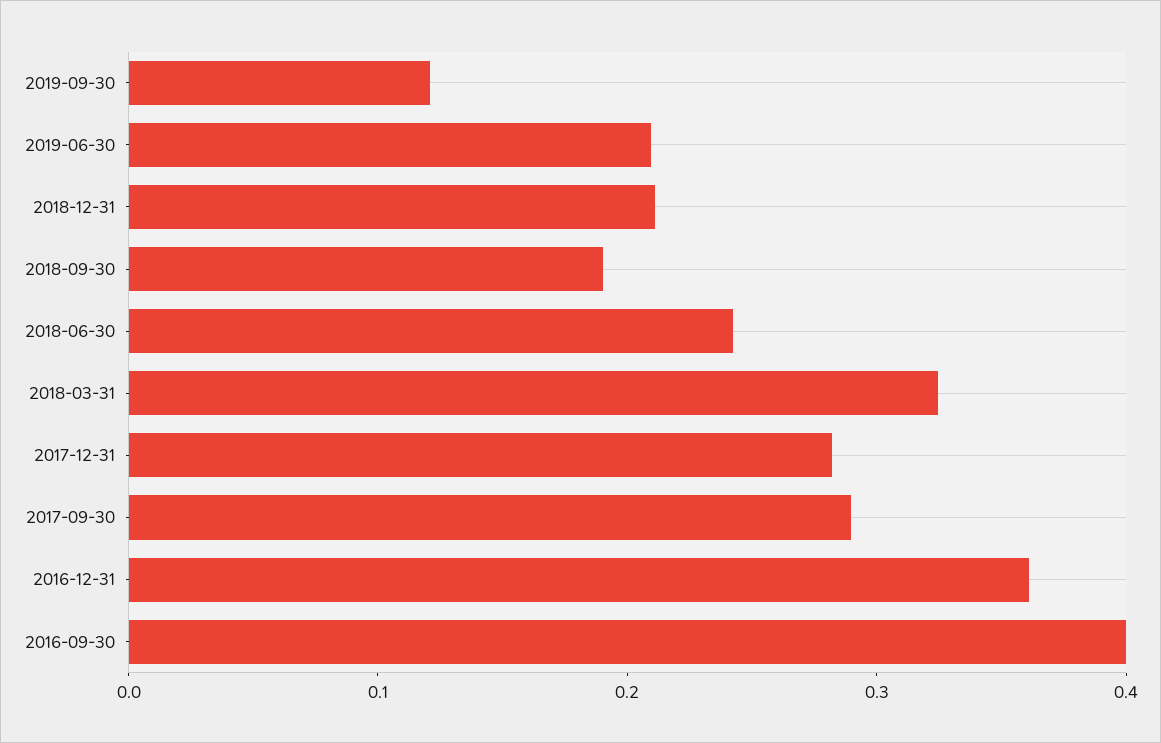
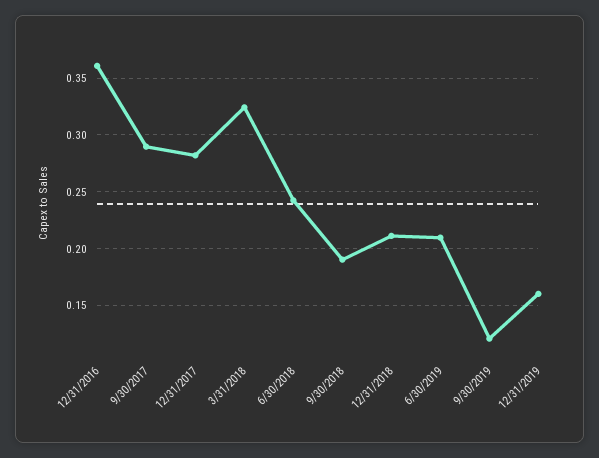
2016-09-30: 0.4 -> none
12/31/2019: none -> 0.16

